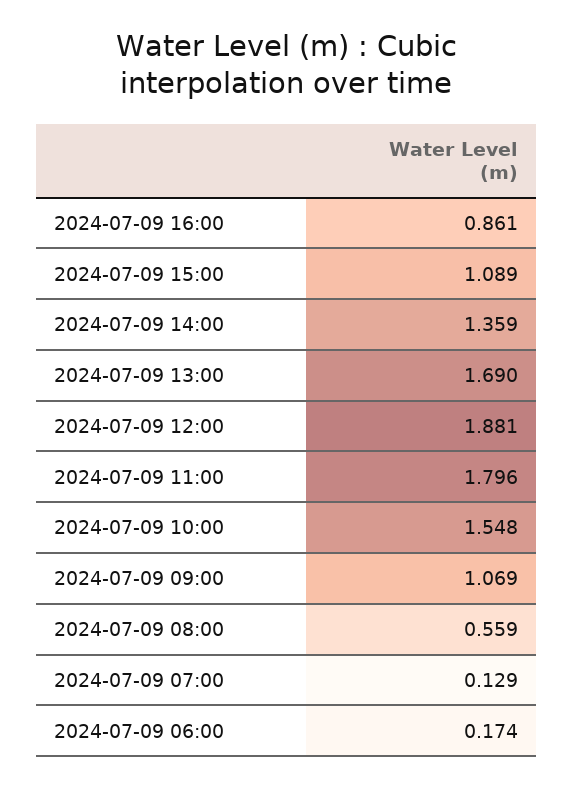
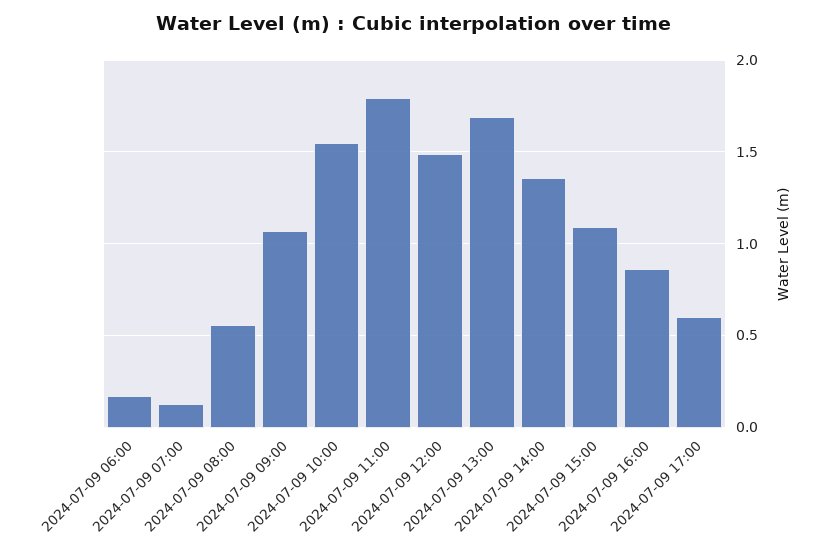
2024-07-09 12:00: 1.881 -> 1.5
2024-07-09 17:00: none -> 0.6

